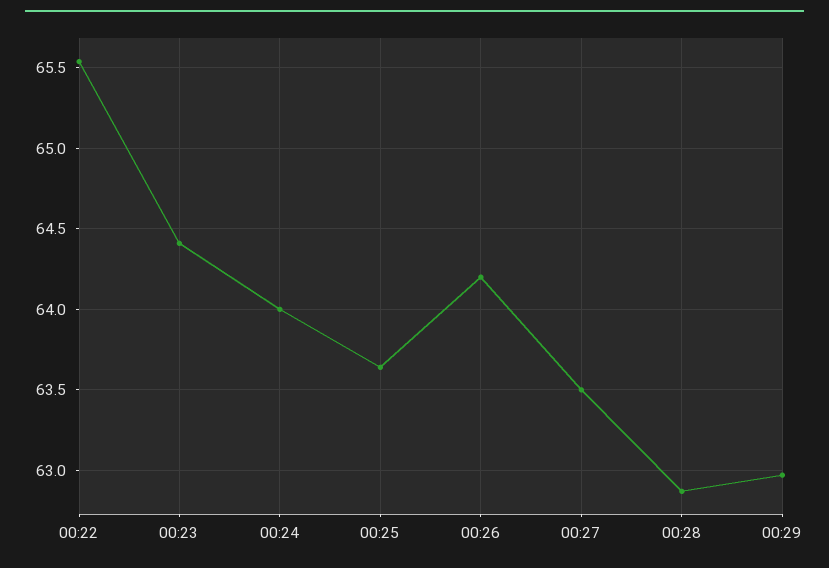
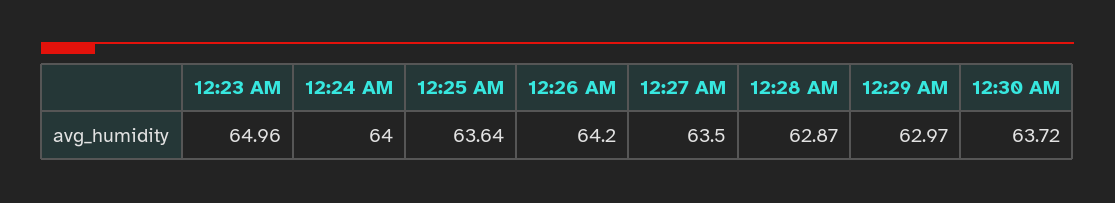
00:22: 65.55 -> none
00:23: 64.4 -> 64.96
12:30 AM: none -> 63.72

